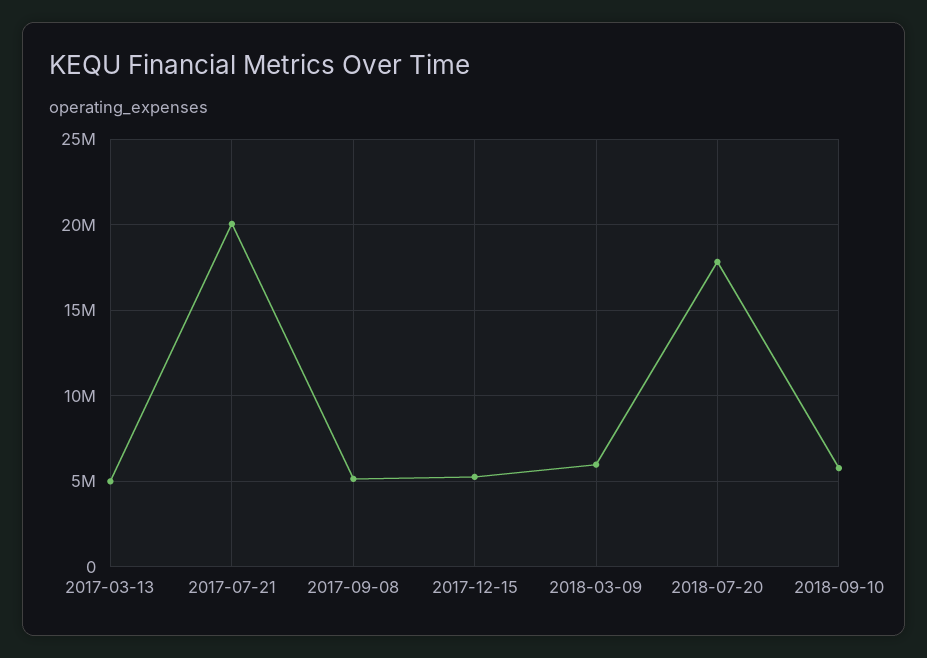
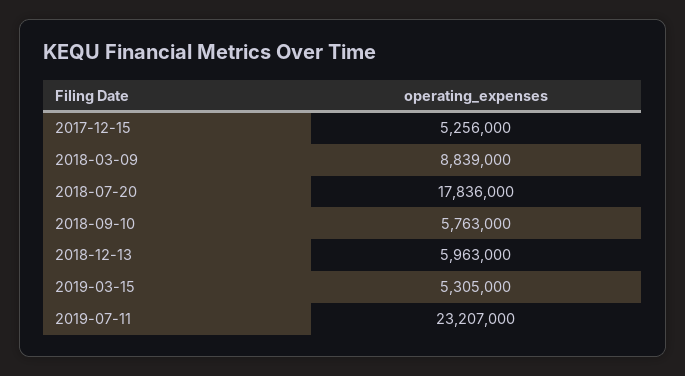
2017-03-13: 5000000 -> none
2017-07-21: 20000000 -> none
2017-09-08: 5000000 -> none
2018-03-09: 6000000 -> 8839000
2018-12-13: none -> 5963000
2019-03-15: none -> 5305000
2019-07-11: none -> 23207000

